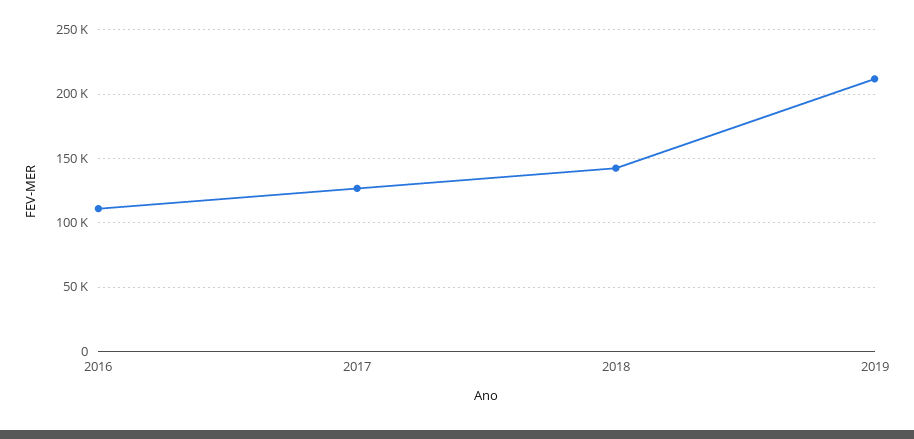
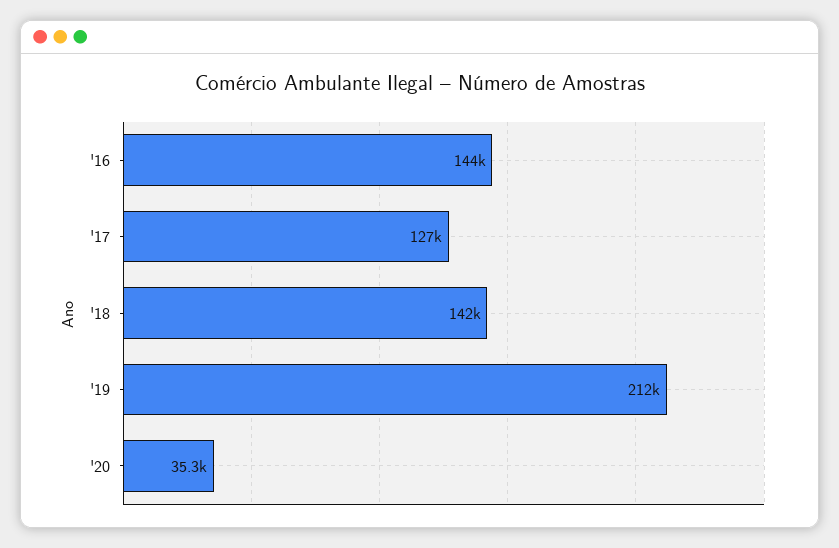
2016: 110000 -> 144000
'20: none -> 35300

